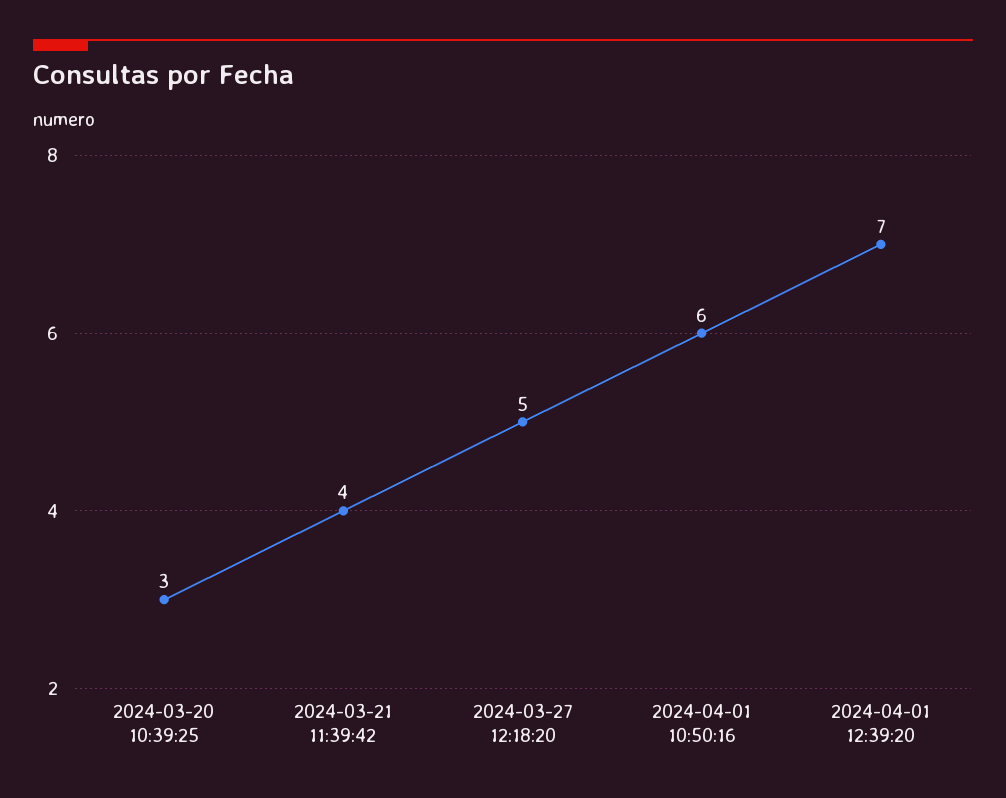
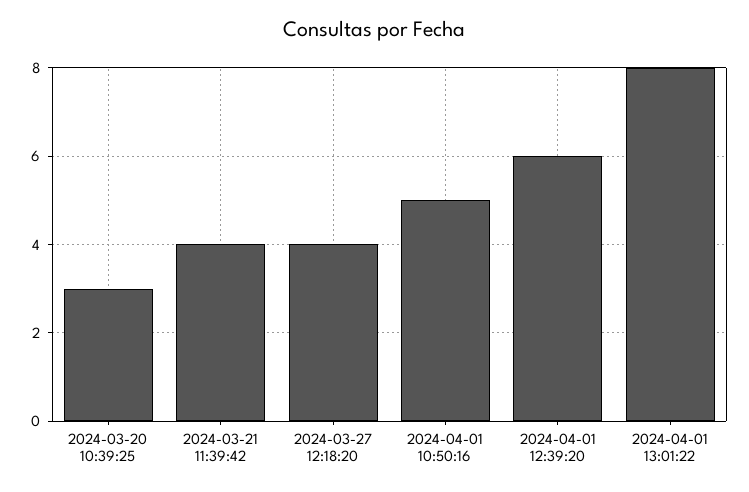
2024-03-27 12:18:20: 5 -> 4
2024-04-01 10:50:16: 6 -> 5
2024-04-01 12:39:20: 7 -> 6
2024-04-01 13:01:22: none -> 8

